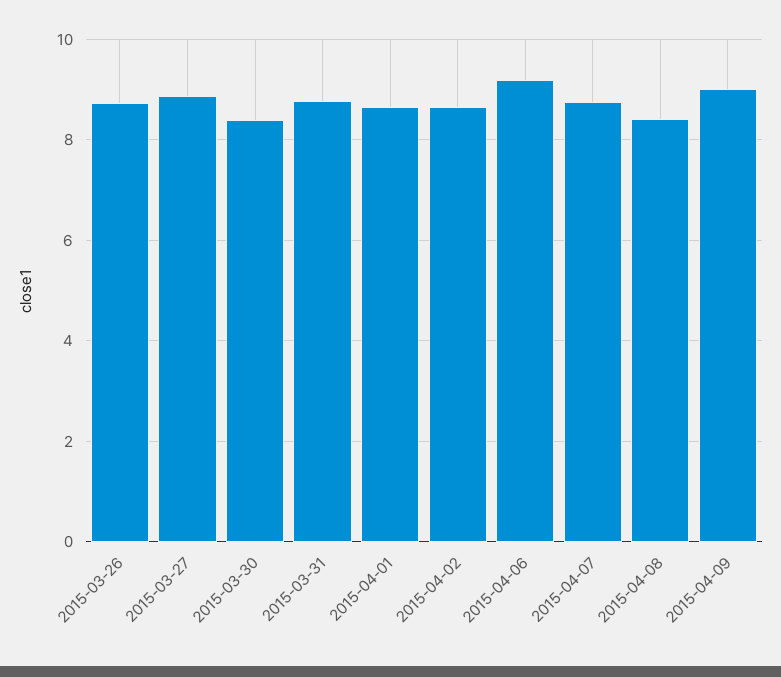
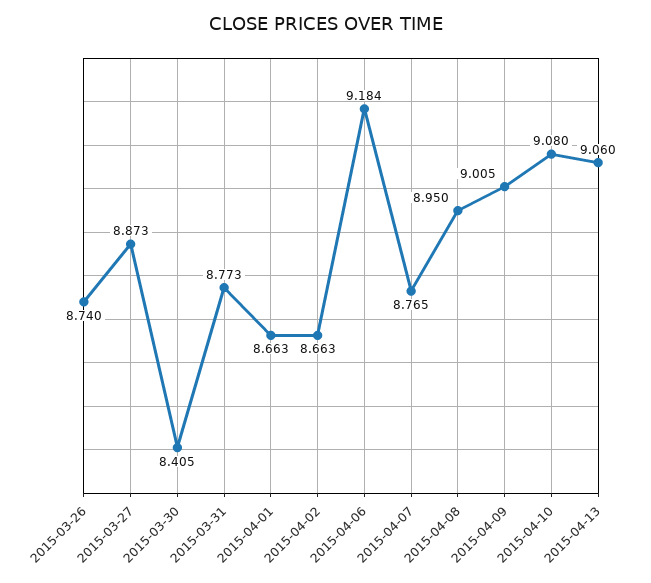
2015-04-08: 8.4 -> 8.95
2015-04-10: none -> 9.08
2015-04-13: none -> 9.06

